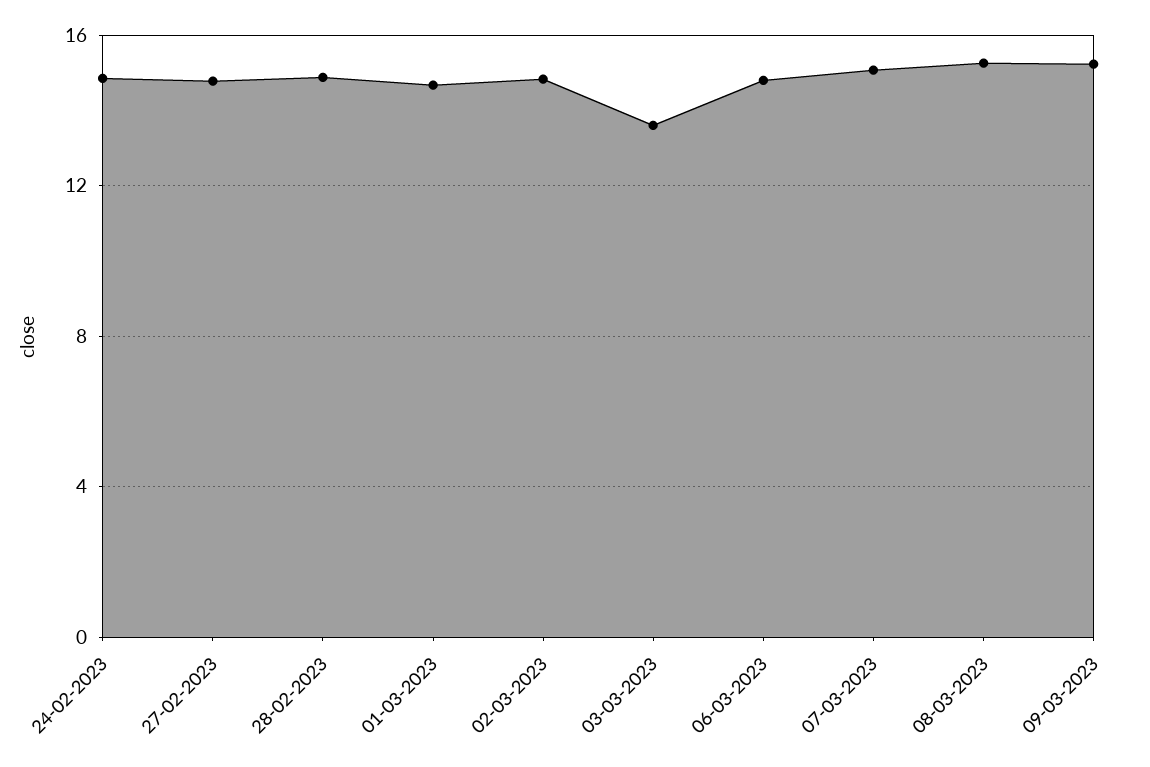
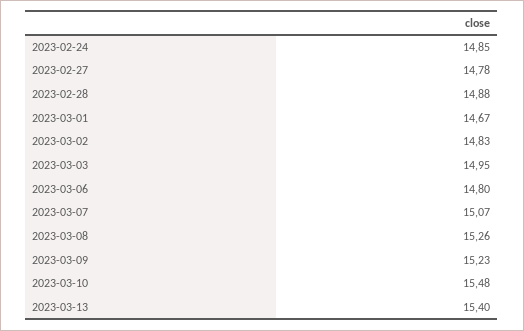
03-03-2023: 13.5 -> 14.95
2023-03-10: none -> 15.48
2023-03-13: none -> 15.4

